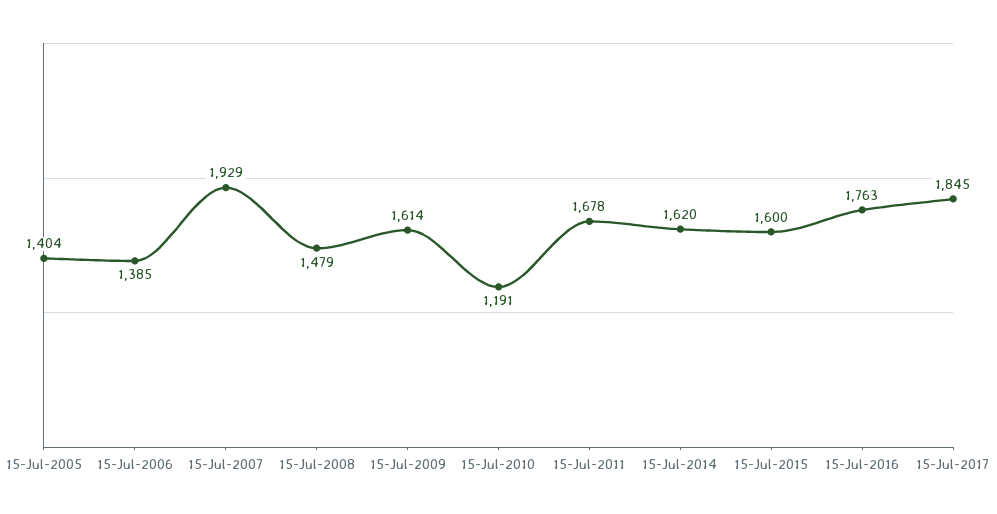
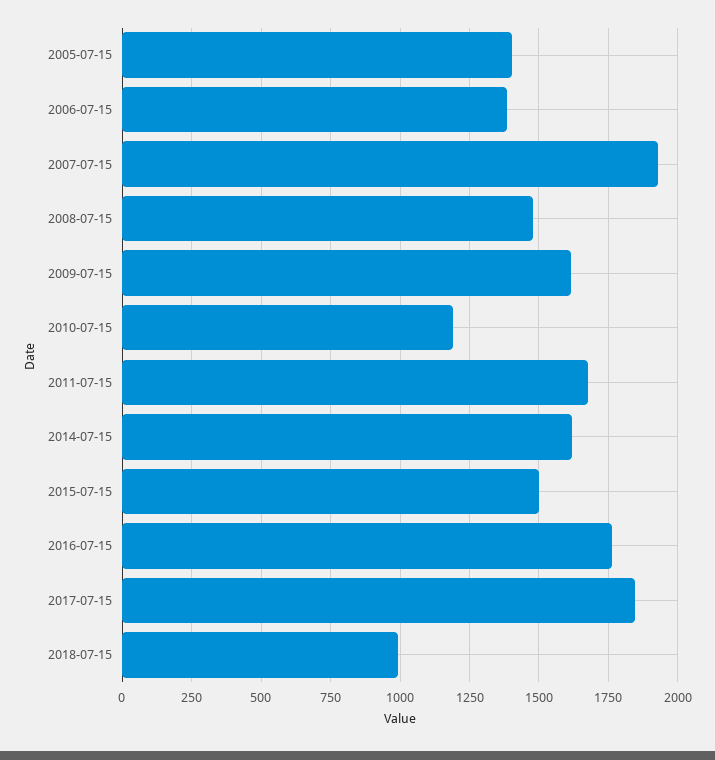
15-Jul-2015: 1600 -> 1500
2018-07-15: none -> 1000

